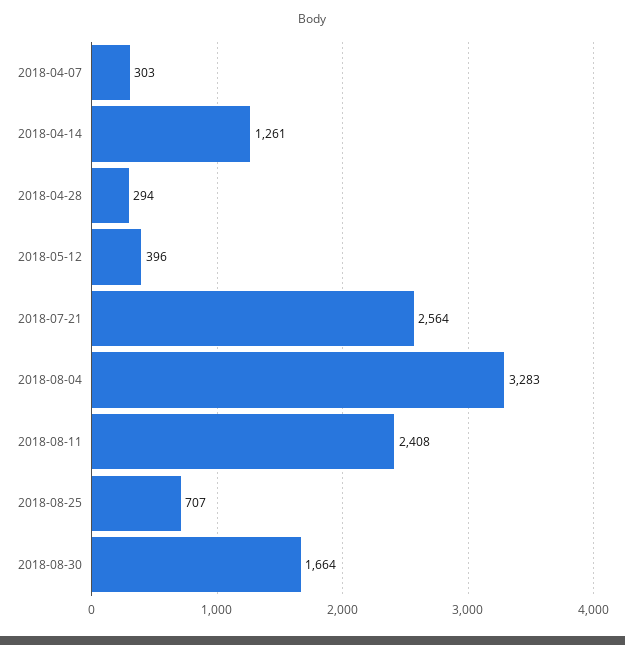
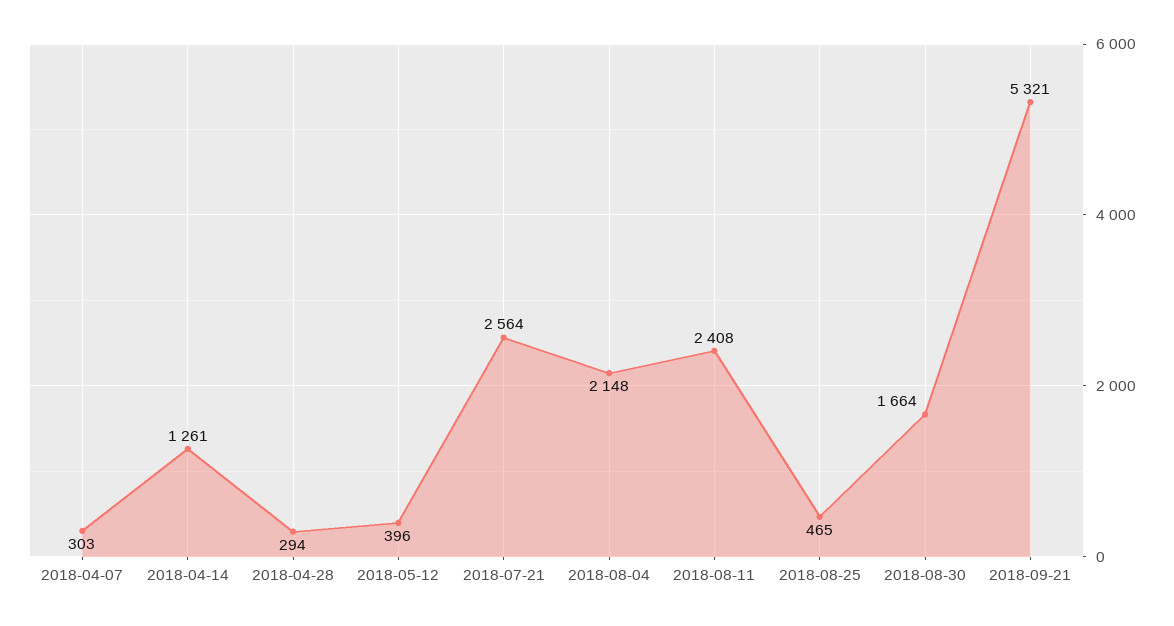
2018-08-04: 3283 -> 2148
2018-08-25: 707 -> 465
2018-09-21: none -> 5321

